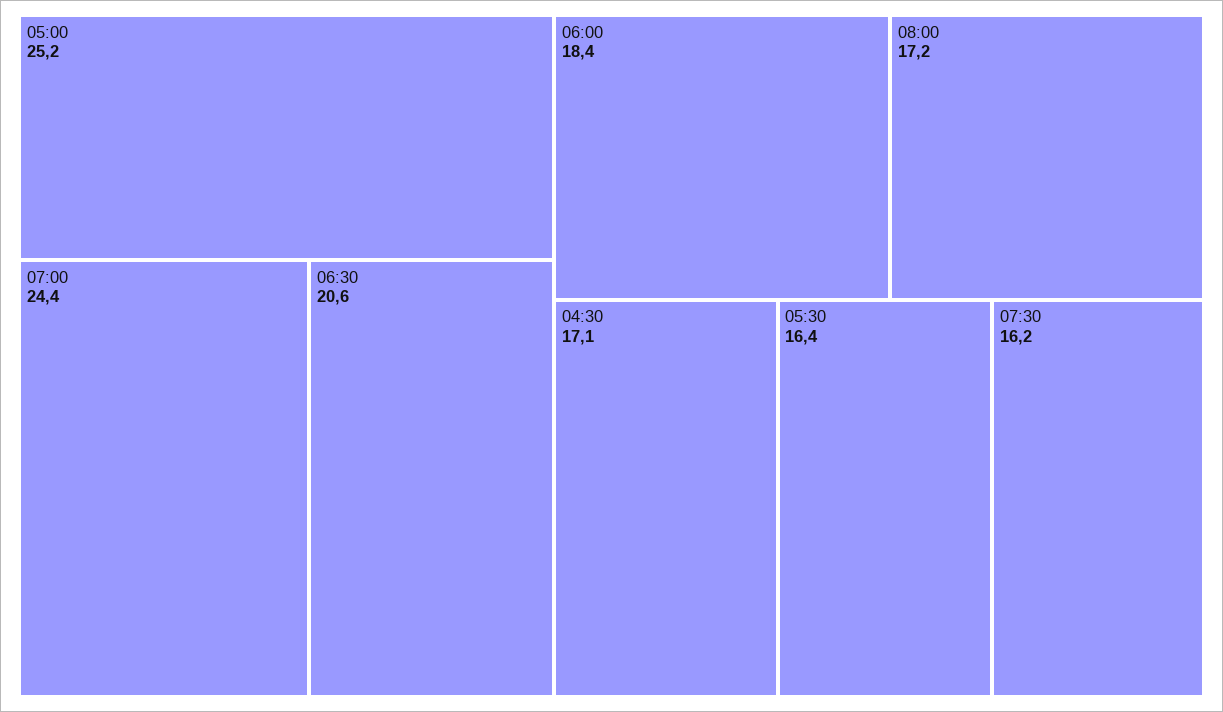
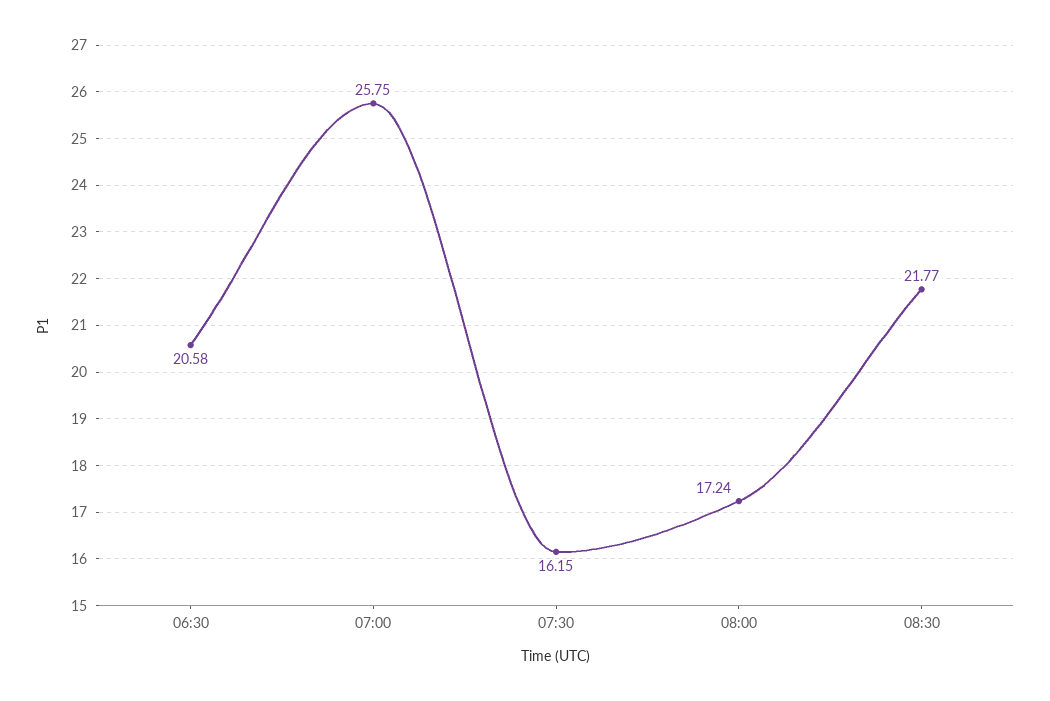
05:00: 25.2 -> none
07:00: 24.4 -> 25.75
06:00: 18.4 -> none
04:30: 17.1 -> none
05:30: 16.4 -> none
08:30: none -> 21.77

